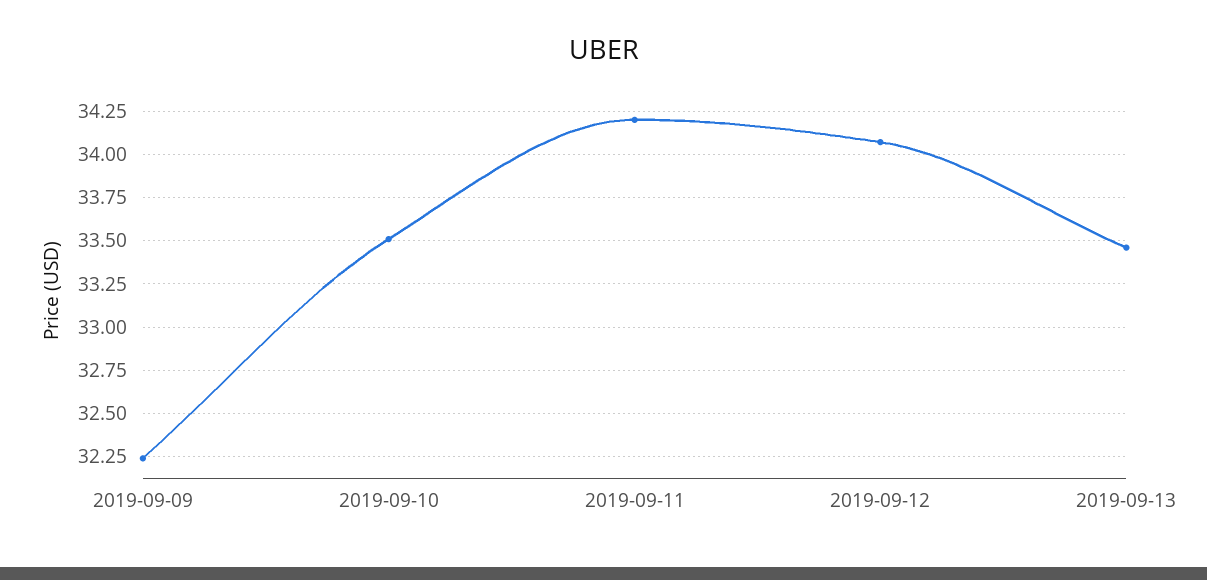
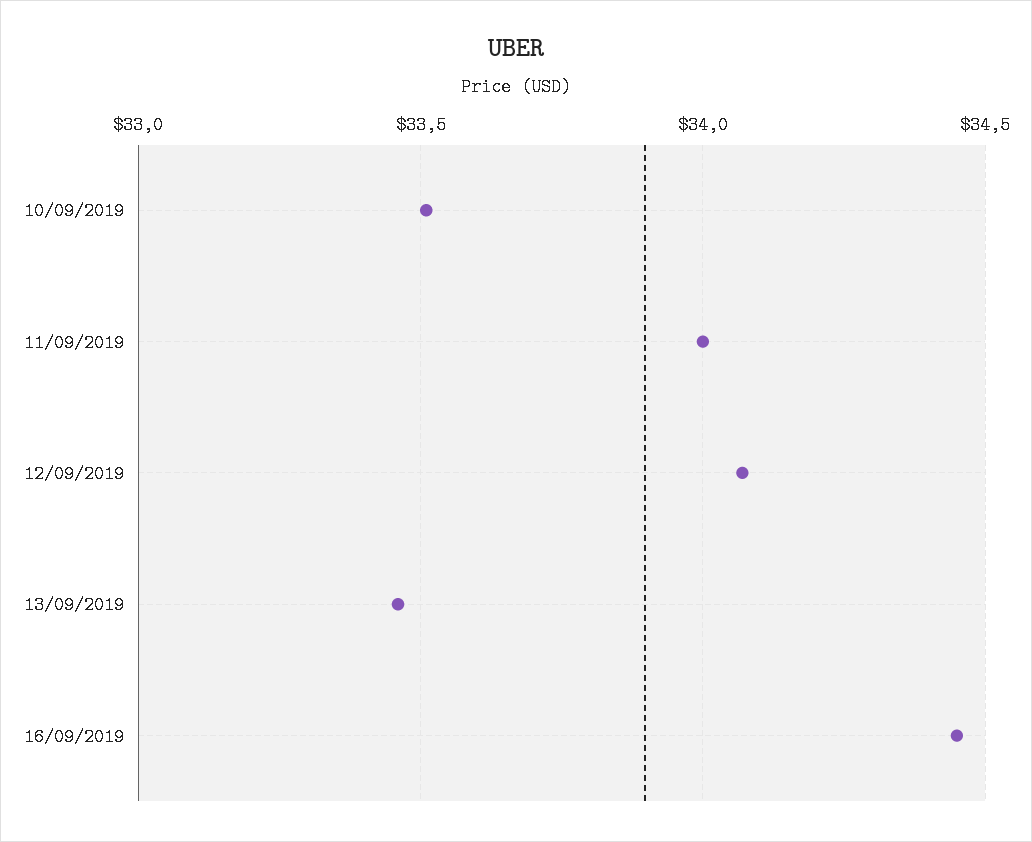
2019-09-09: 32.25 -> none
2019-09-11: 34.2 -> 34
16/09/2019: none -> 34.45

